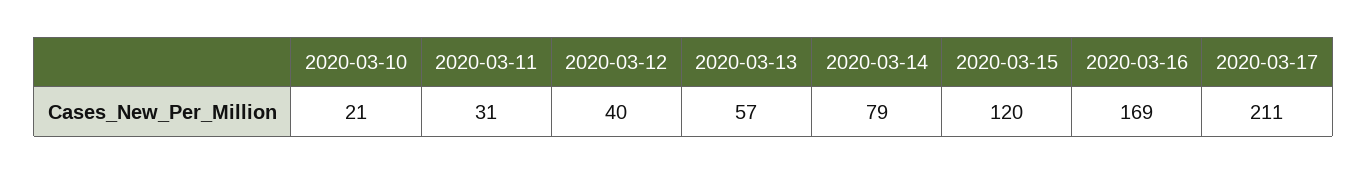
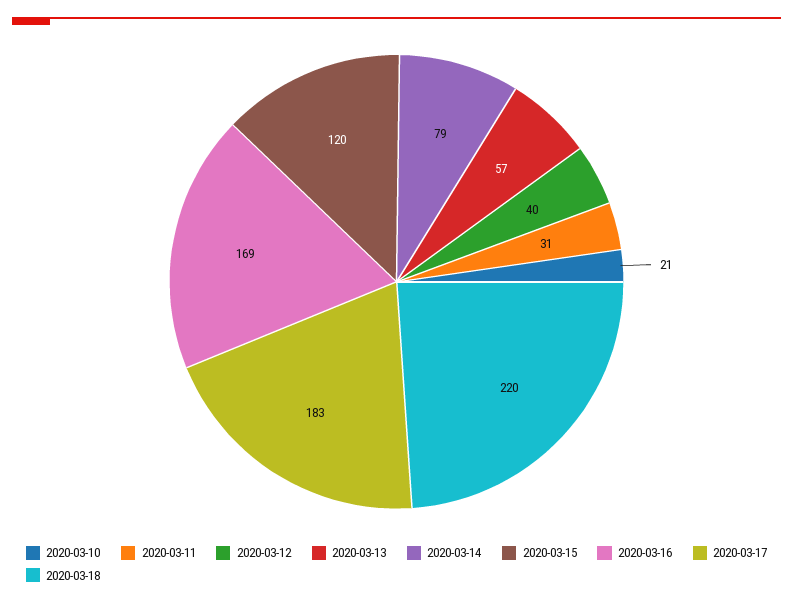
2020-03-17: 211 -> 183
2020-03-18: none -> 220

